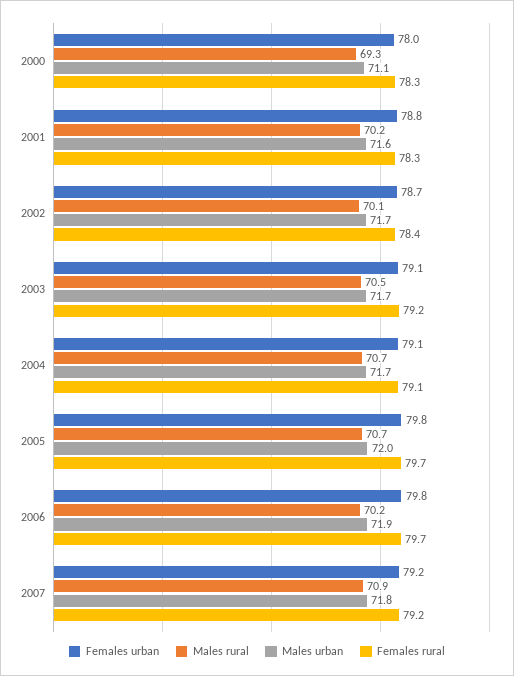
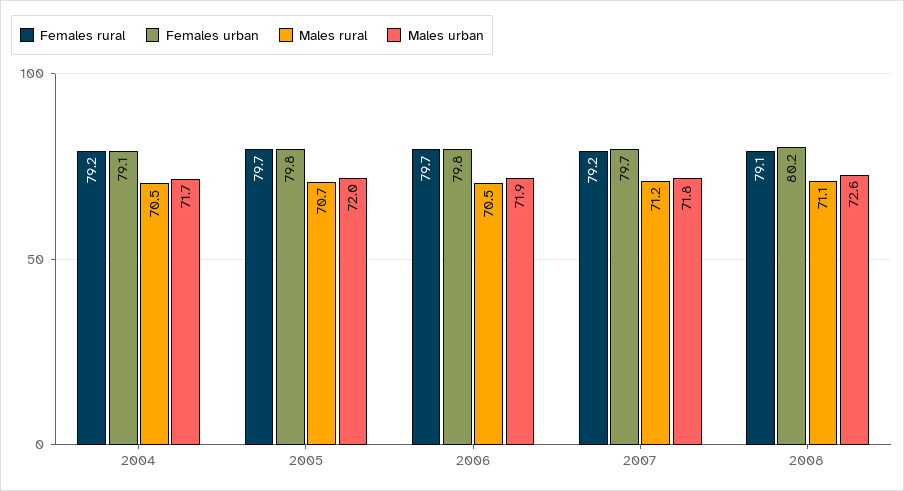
Females urban, 2000: 78 -> none
Males rural, 2000: 69.3 -> none
Males urban, 2000: 71.1 -> none
Females rural, 2000: 78.3 -> none
Females urban, 2001: 78.8 -> none
Males rural, 2001: 70.2 -> none
Males urban, 2001: 71.6 -> none
Females rural, 2001: 78.3 -> none
Females urban, 2002: 78.7 -> none
Males rural, 2002: 70.1 -> none
Males urban, 2002: 71.7 -> none
Females rural, 2002: 78.4 -> none
Females urban, 2003: 79.1 -> none
Males rural, 2003: 70.5 -> none
Males urban, 2003: 71.7 -> none
Females rural, 2003: 79.2 -> none
Males rural, 2004: 70.7 -> 70.5
Females rural, 2004: 79.1 -> 79.2
Males rural, 2006: 70.2 -> 70.5
Females urban, 2007: 79.2 -> 79.7
Males rural, 2007: 70.9 -> 71.2
Females rural, 2008: none -> 79.1
Females urban, 2008: none -> 80.2
Males rural, 2008: none -> 71.1
Males urban, 2008: none -> 72.6

